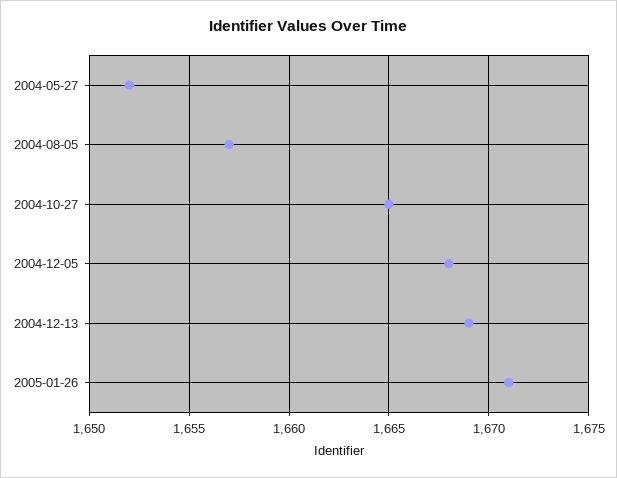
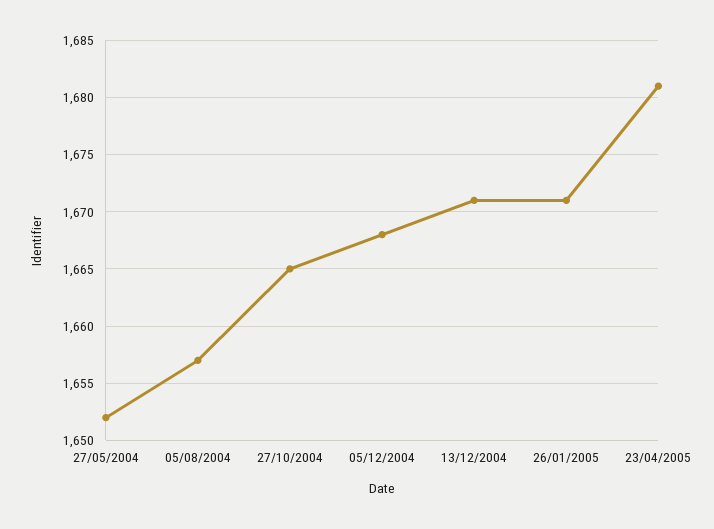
2004-12-13: 1669 -> 1671
23/04/2005: none -> 1681

